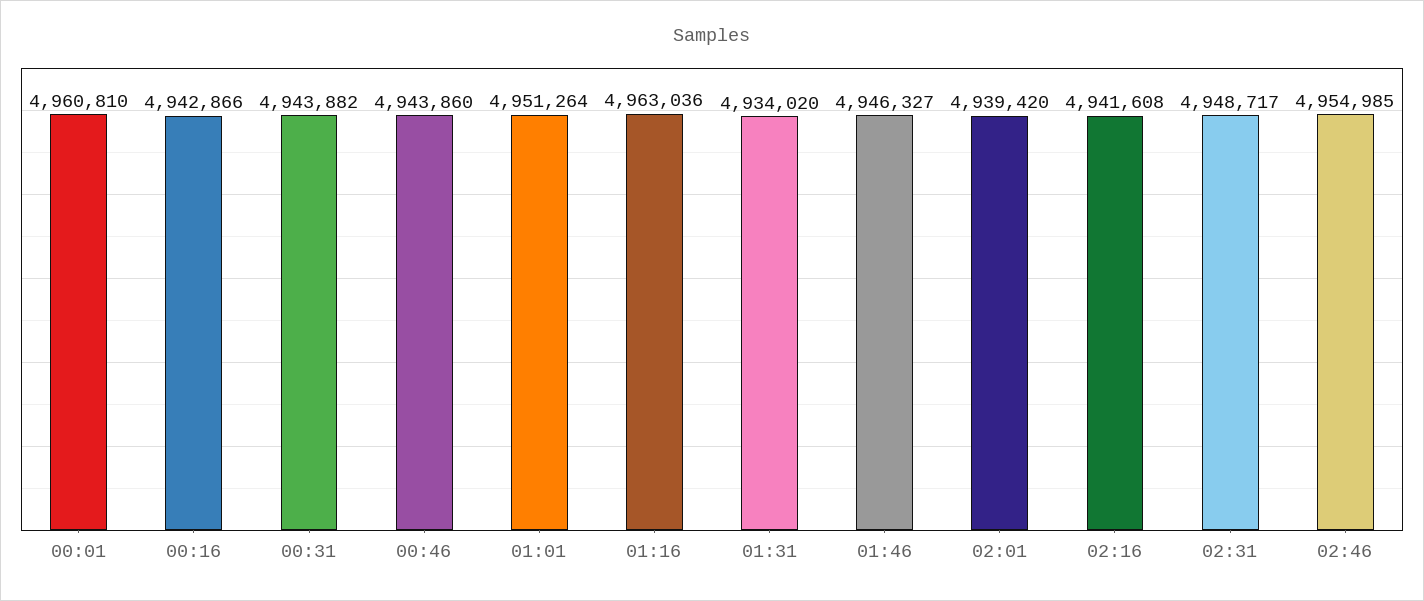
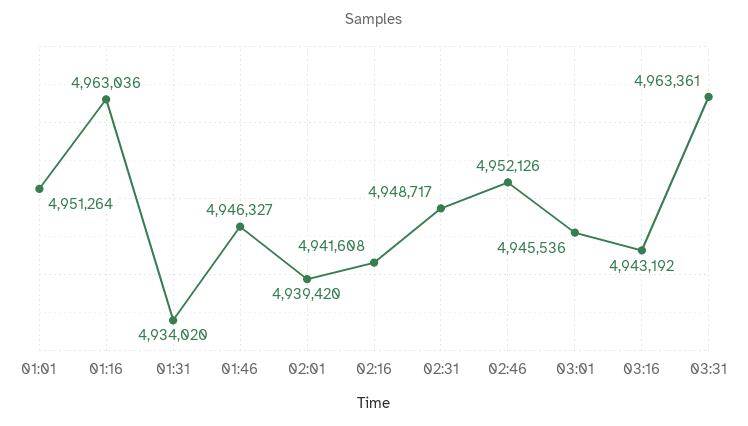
00:01: 4960810 -> none
00:16: 4942866 -> none
00:31: 4943882 -> none
00:46: 4943860 -> none
02:46: 4954985 -> 4952126
03:01: none -> 4945536
03:16: none -> 4943192
03:31: none -> 4963361

